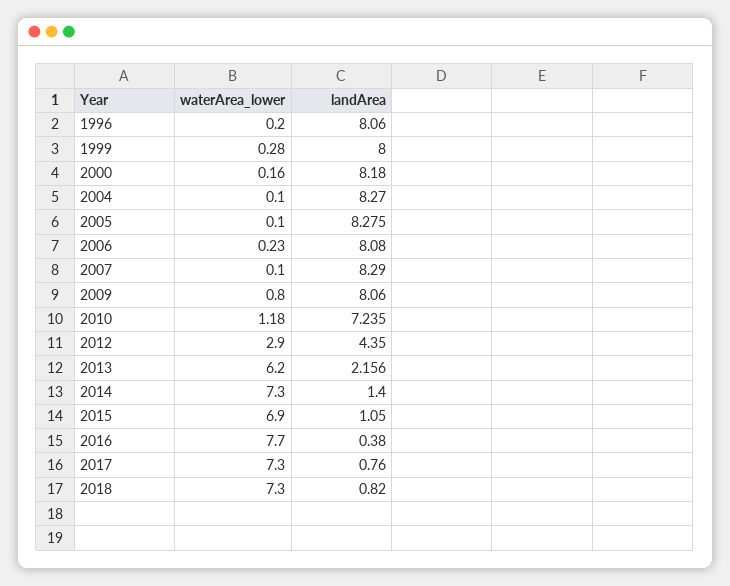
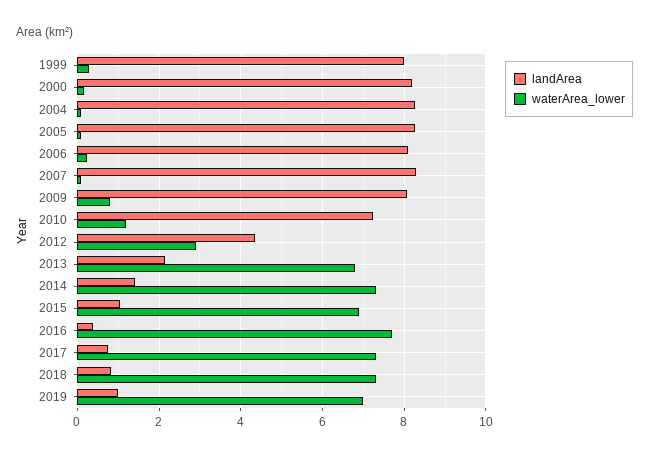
waterArea_lower, 1996: 0.2 -> none
landArea, 1996: 8.06 -> none
waterArea_lower, 2013: 6.2 -> 6.8
landArea, 2019: none -> 1
waterArea_lower, 2019: none -> 7

